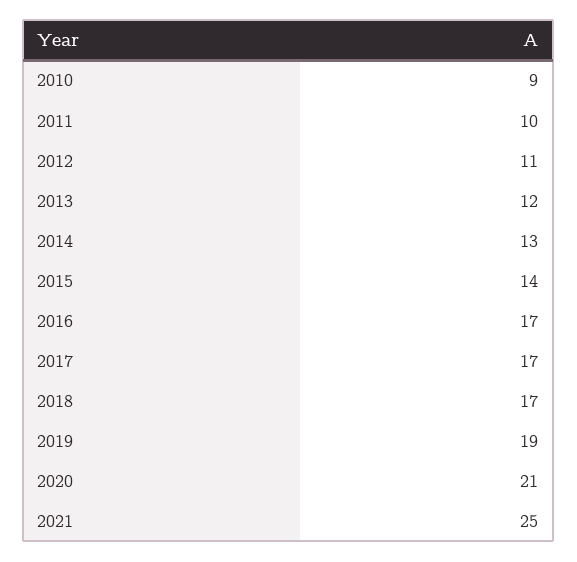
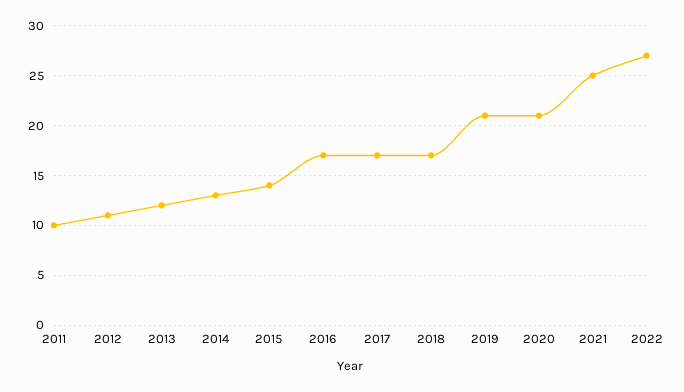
2010: 9 -> none
2019: 19 -> 21
2022: none -> 27

